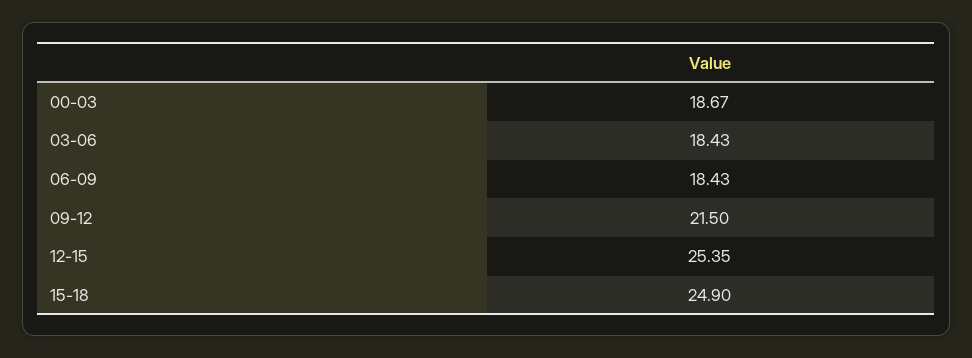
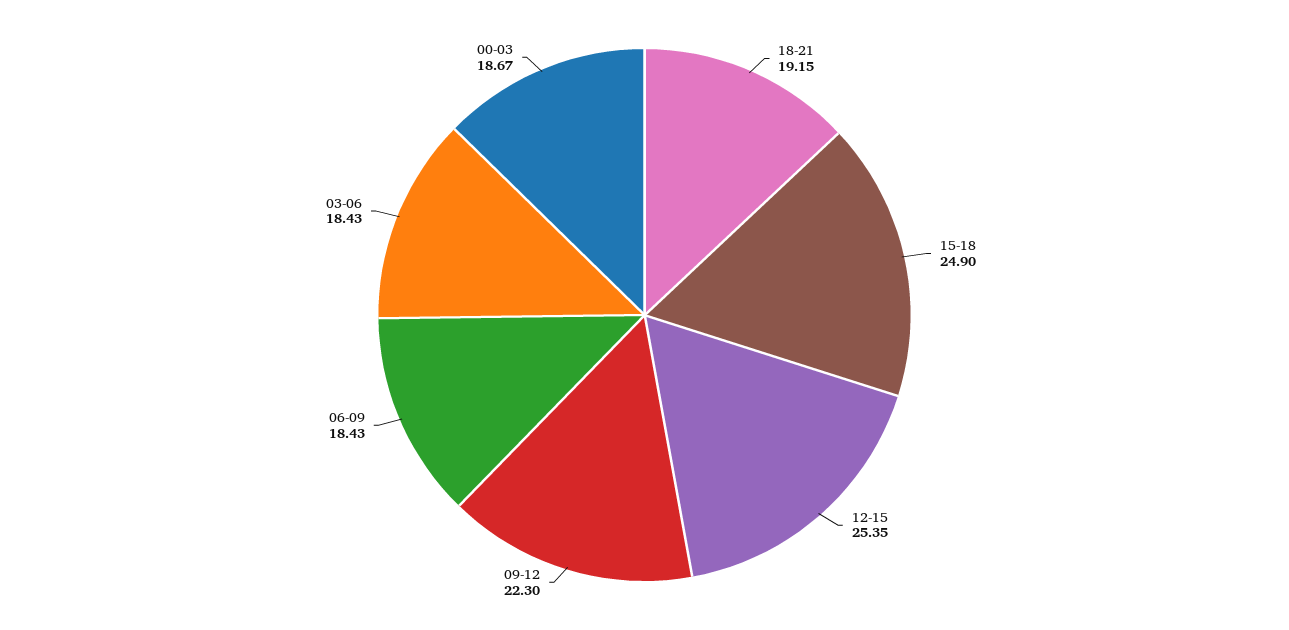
09-12: 21.5 -> 22.3
18-21: none -> 19.15

